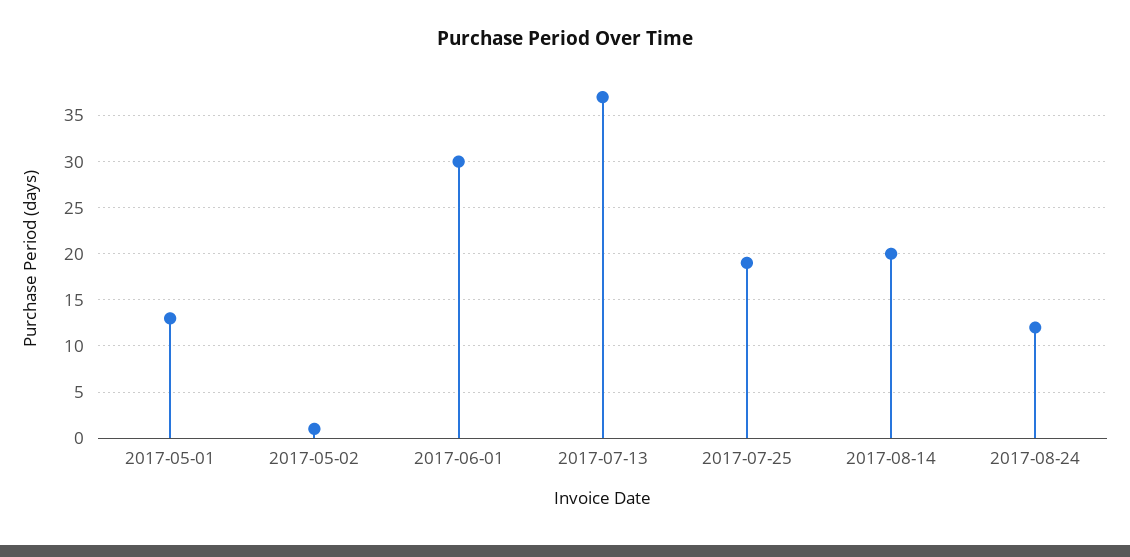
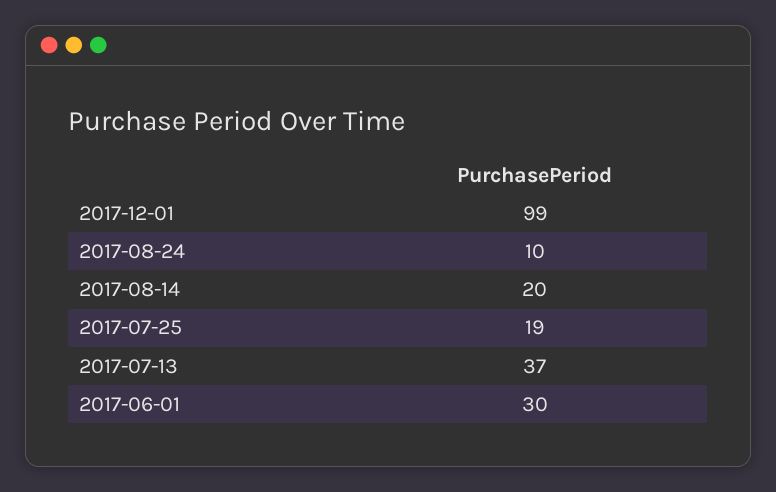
2017-05-01: 13 -> none
2017-05-02: 1 -> none
2017-08-24: 12 -> 10
2017-12-01: none -> 99

